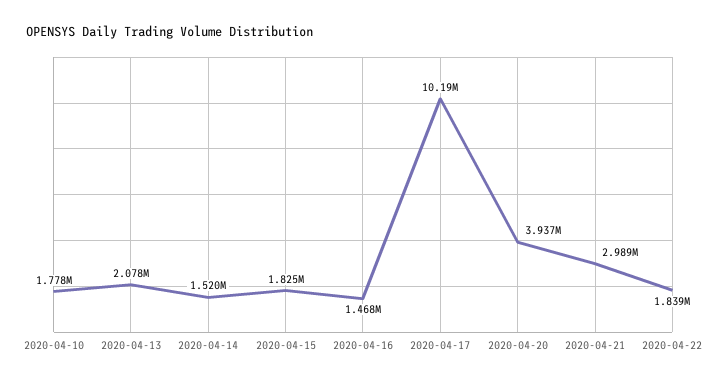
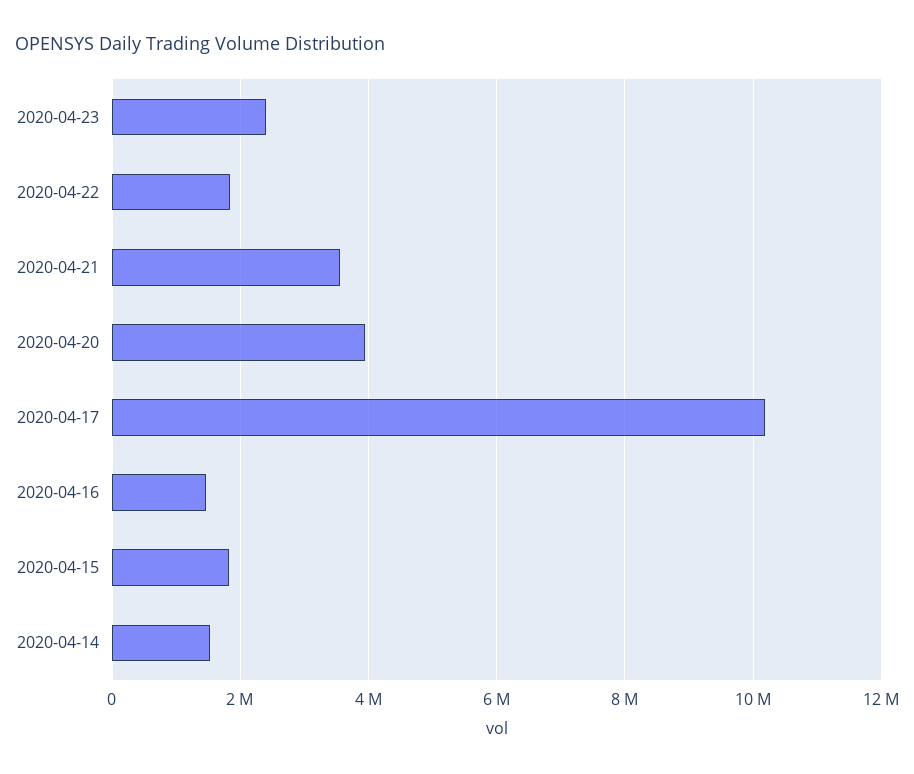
2020-04-10: 1778000 -> none
2020-04-13: 2078000 -> none
2020-04-21: 2989000 -> 3600000
2020-04-23: none -> 2400000

